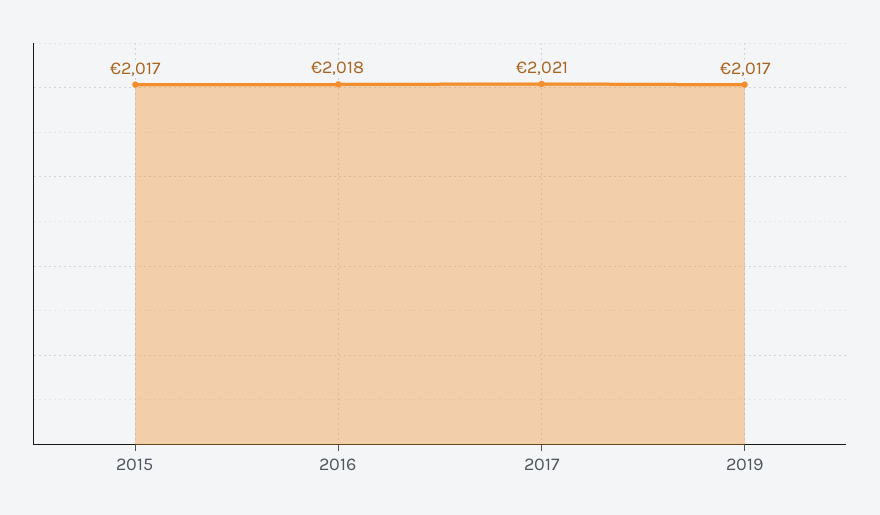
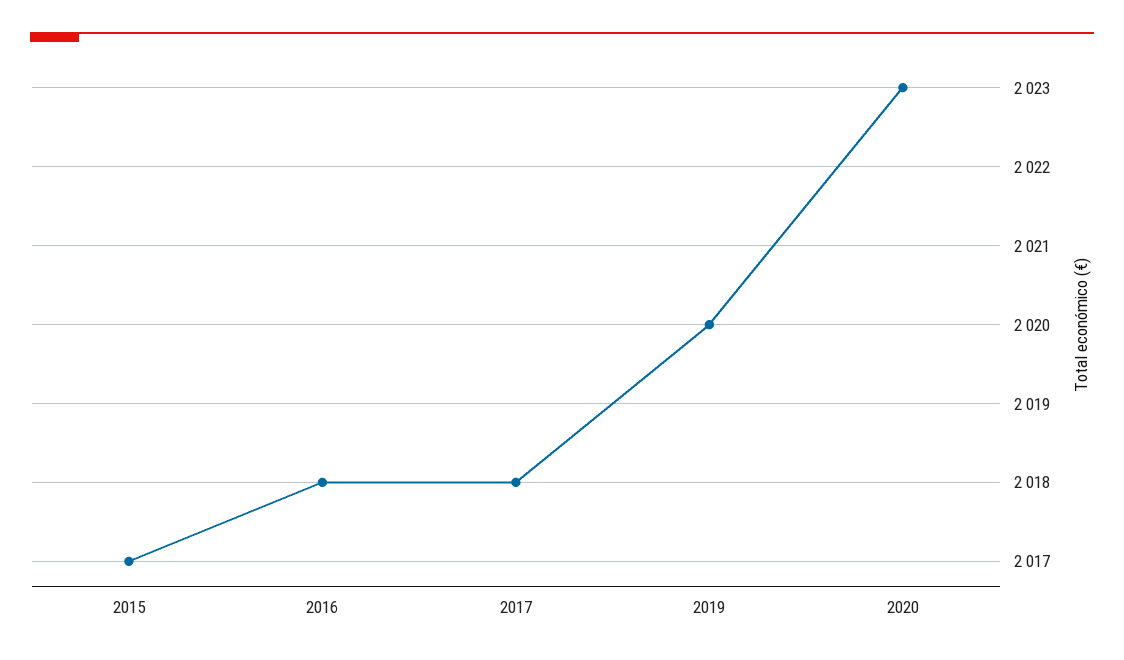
2017: 2021 -> 2018
2019: 2017 -> 2020
2020: none -> 2023

